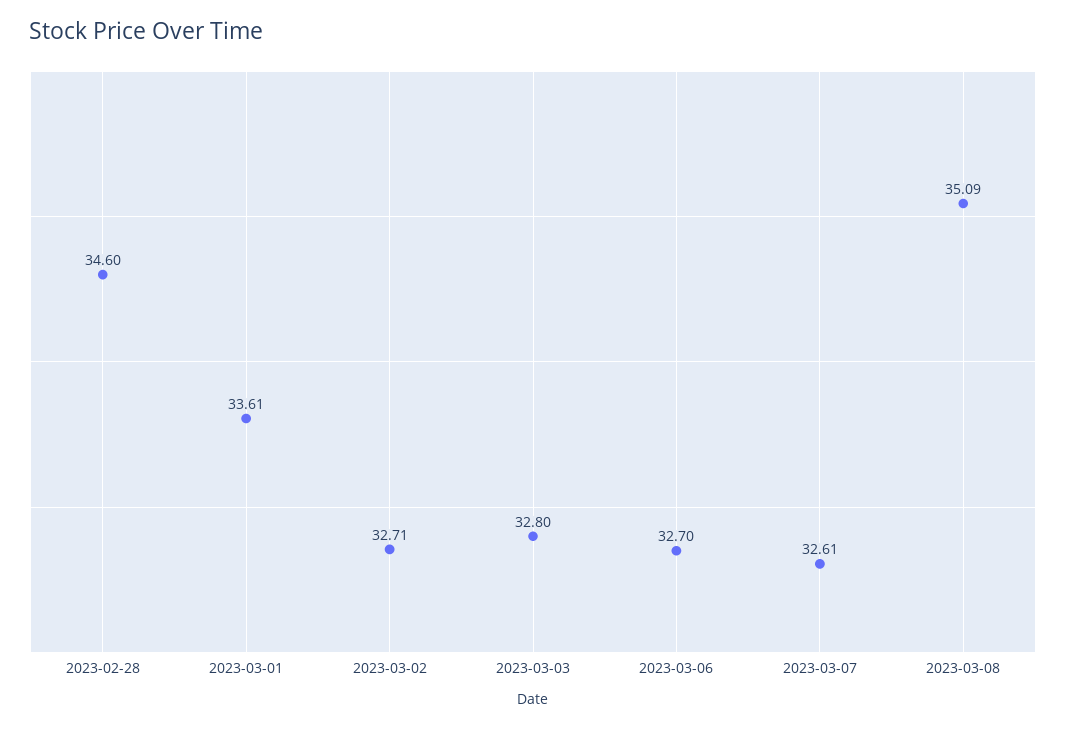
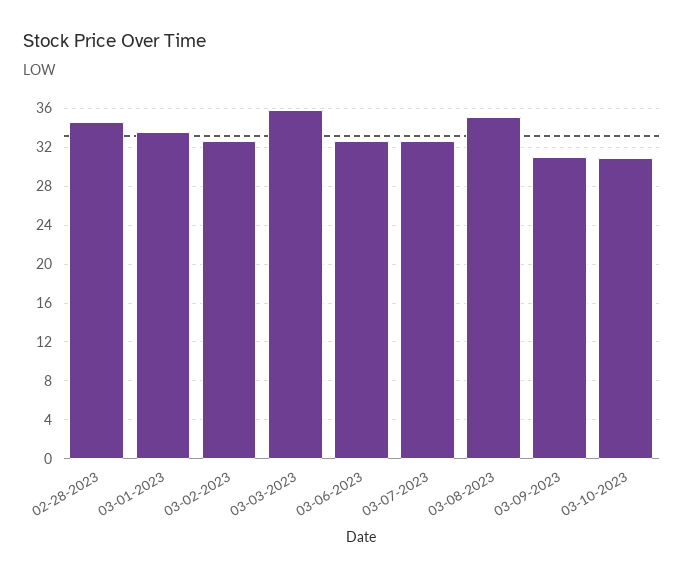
2023-03-03: 32.8 -> 36
03-09-2023: none -> 31
03-10-2023: none -> 31

